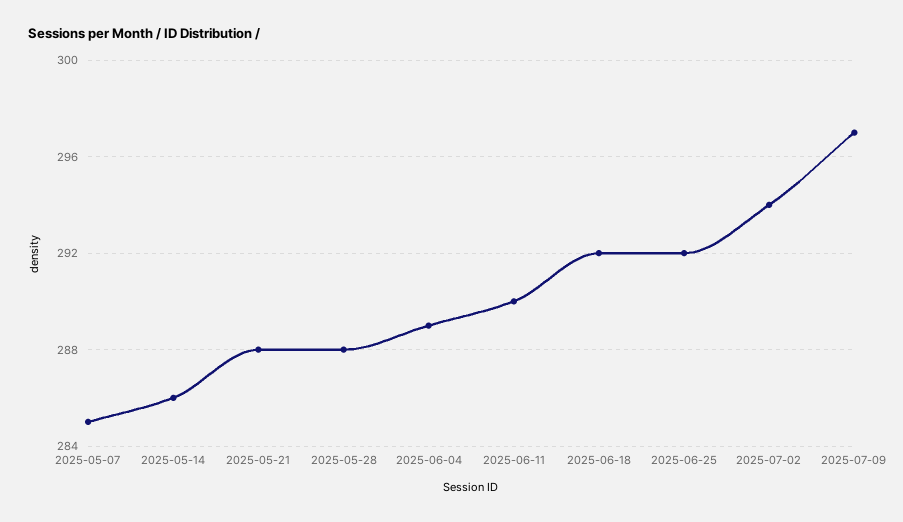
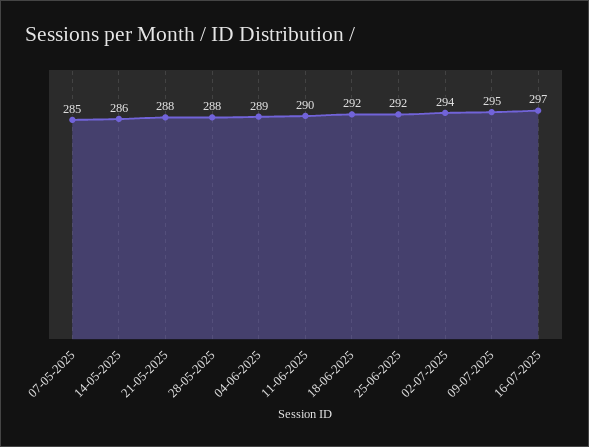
2025-07-09: 297 -> 295
16-07-2025: none -> 297

